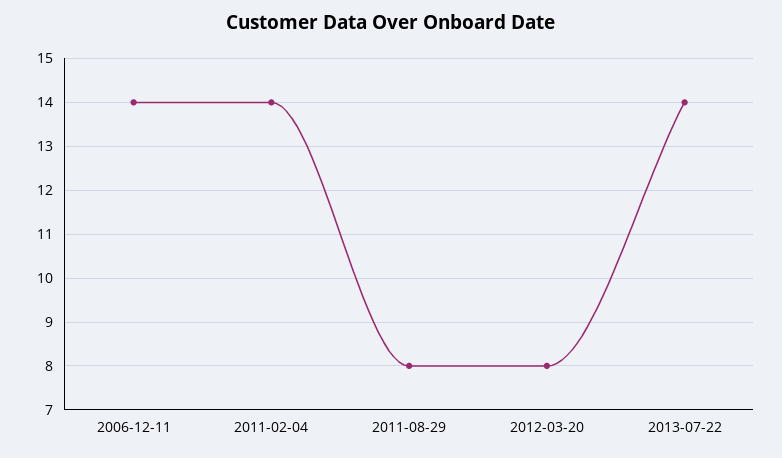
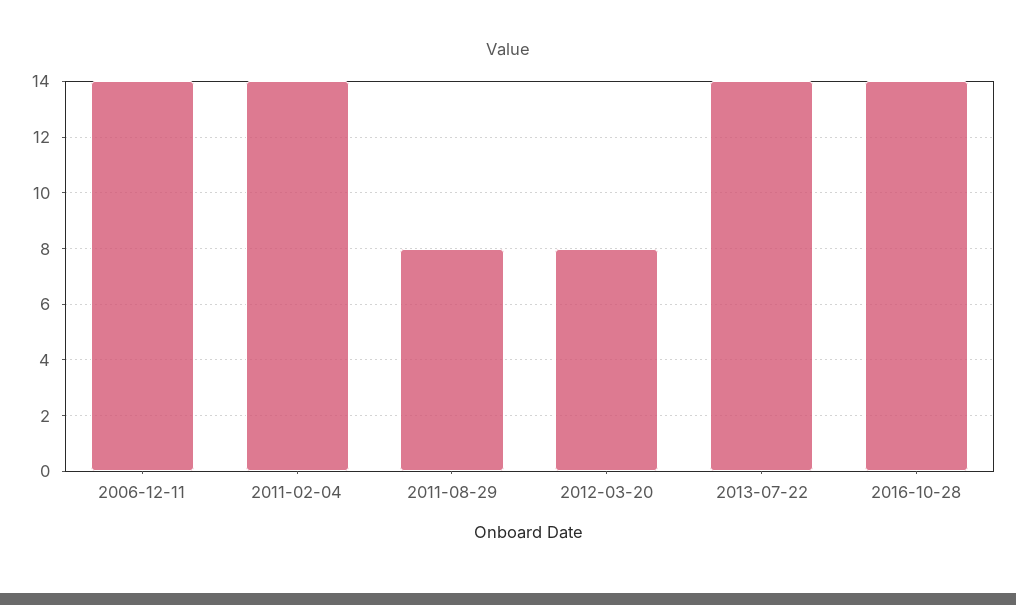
2016-10-28: none -> 14

